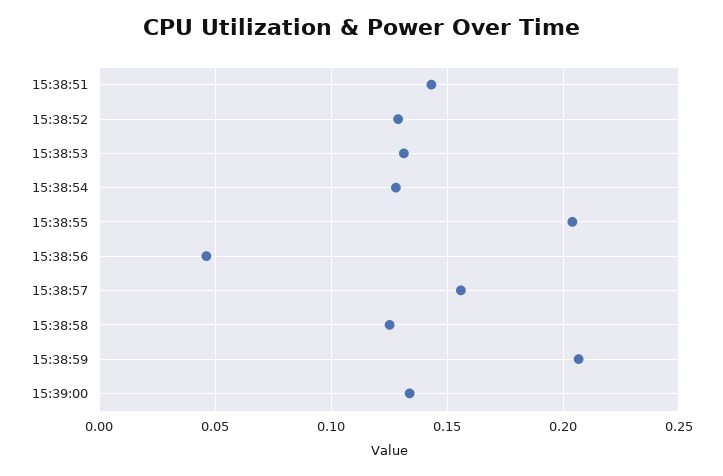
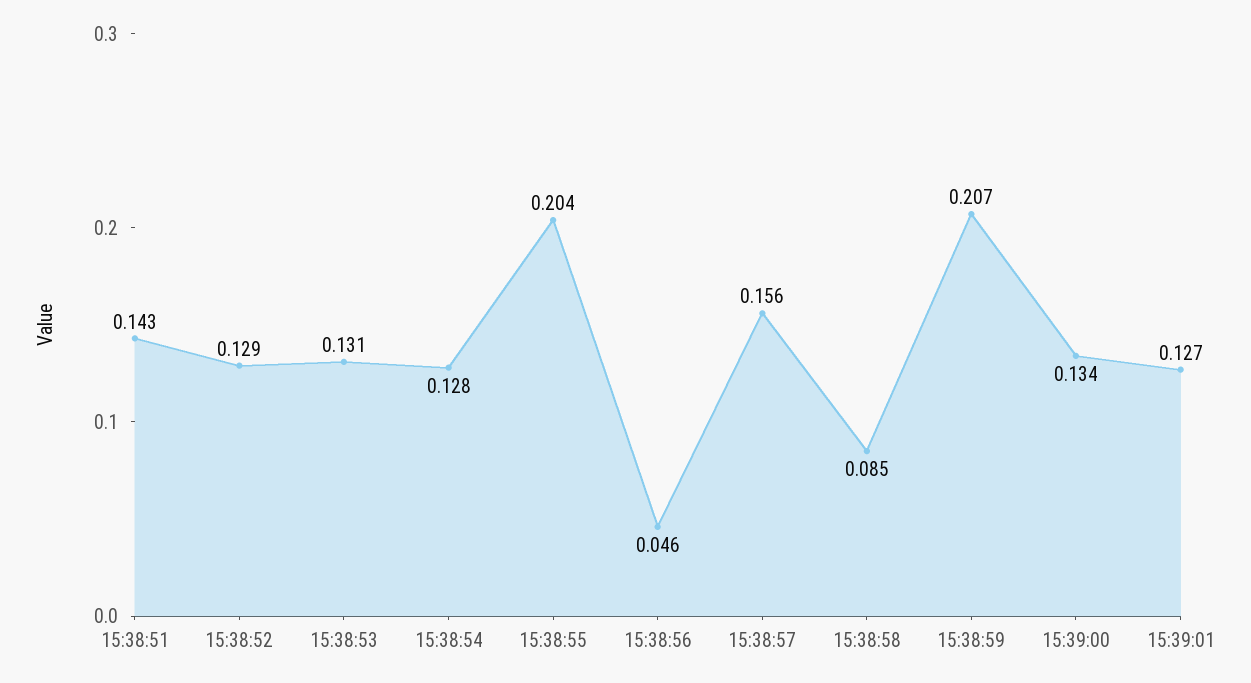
15:38:58: 0.125 -> 0.085
15:39:01: none -> 0.127

